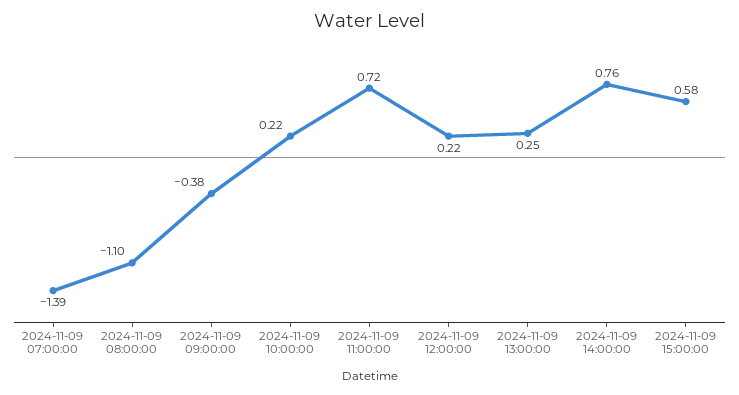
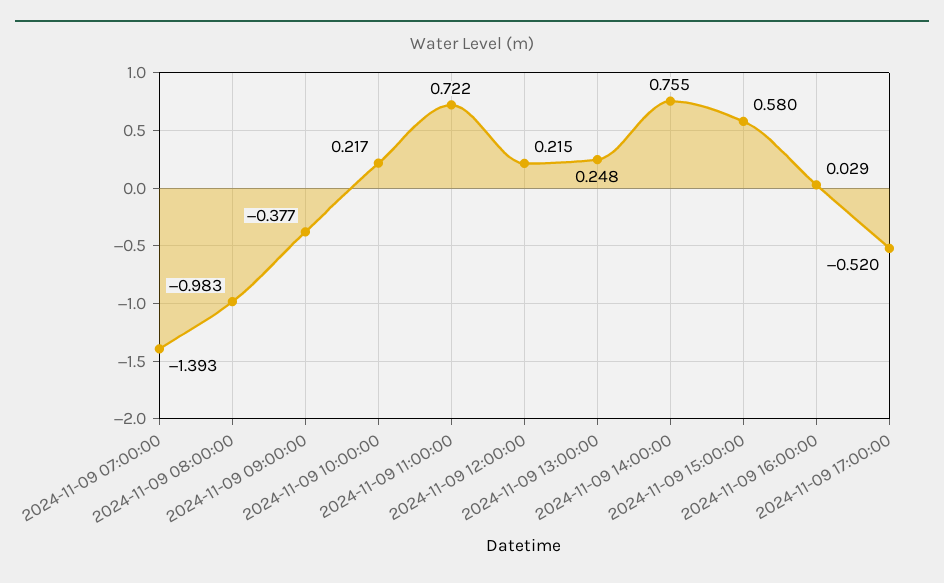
2024-11-09 08:00:00: -1.1 -> -0.983
2024-11-09 16:00:00: none -> 0.029
2024-11-09 17:00:00: none -> -0.52

